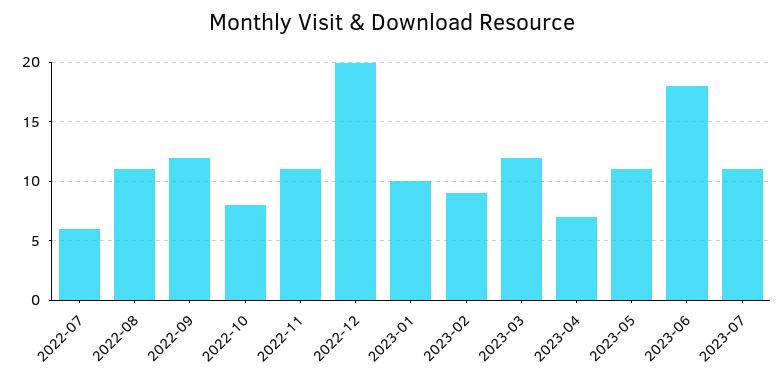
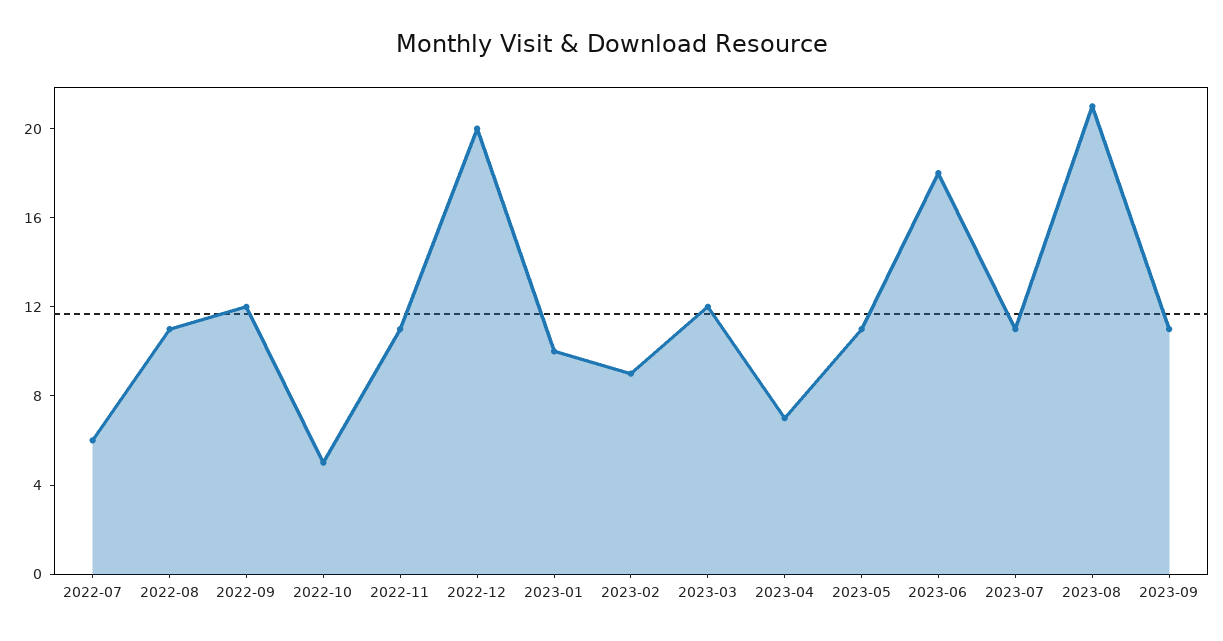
2022-10: 8 -> 5
2023-08: none -> 21
2023-09: none -> 11

